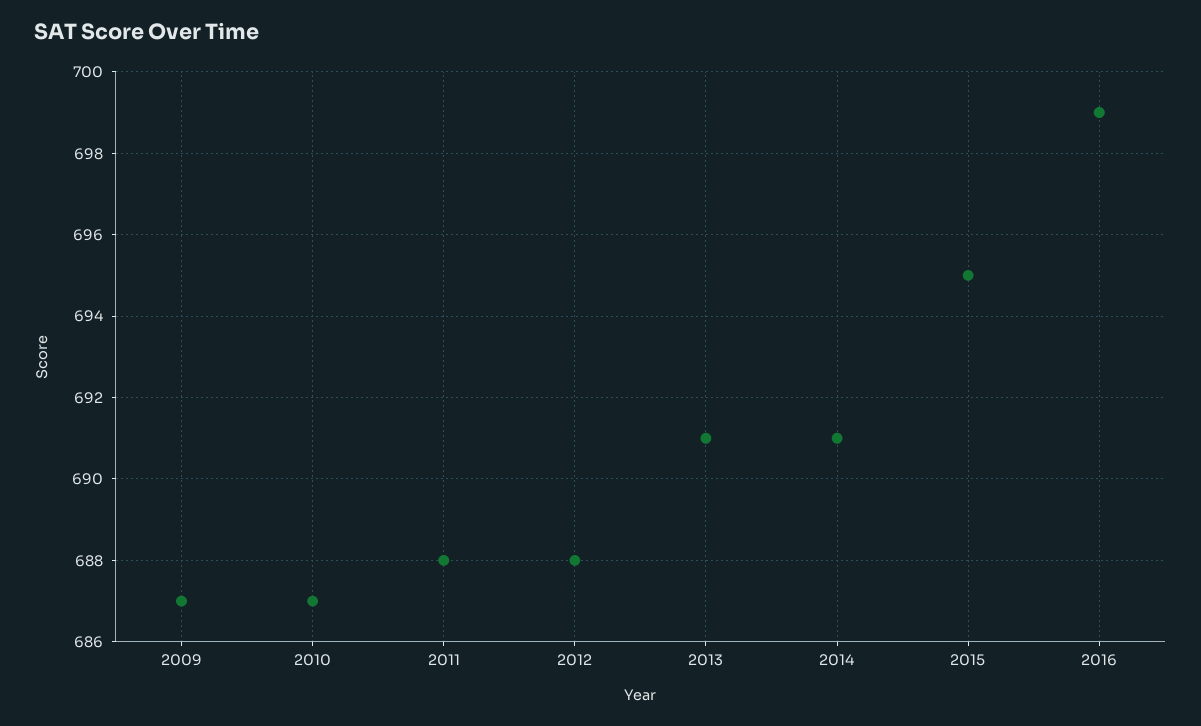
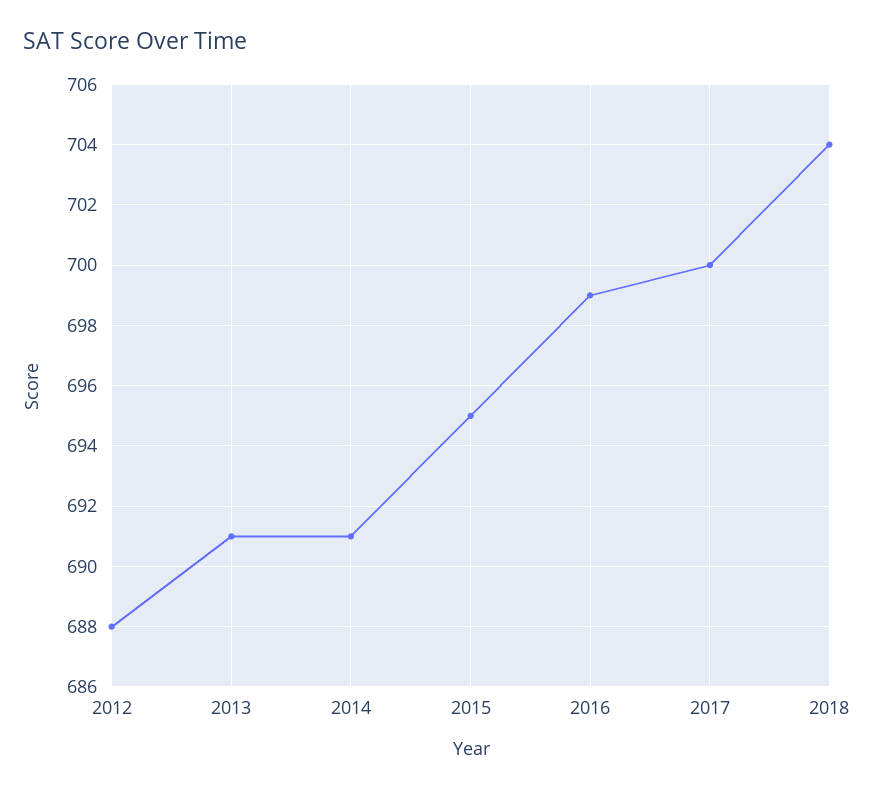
2009: 687 -> none
2010: 687 -> none
2011: 688 -> none
2017: none -> 700
2018: none -> 704

